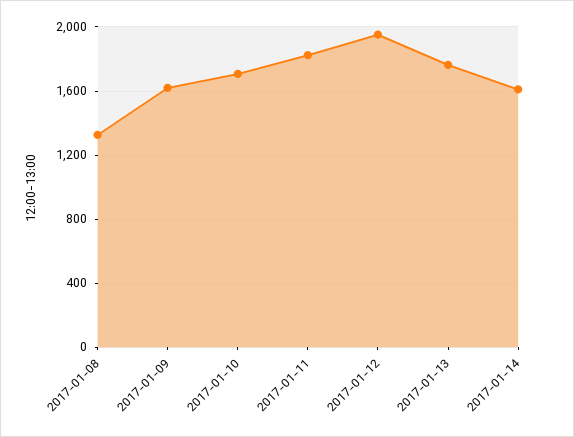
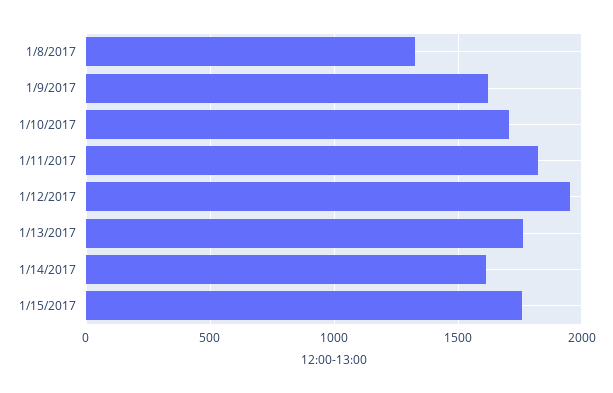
1/15/2017: none -> 1750

